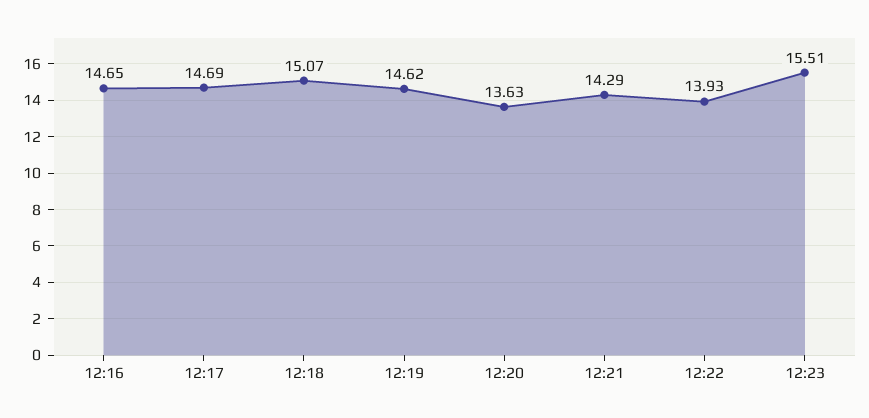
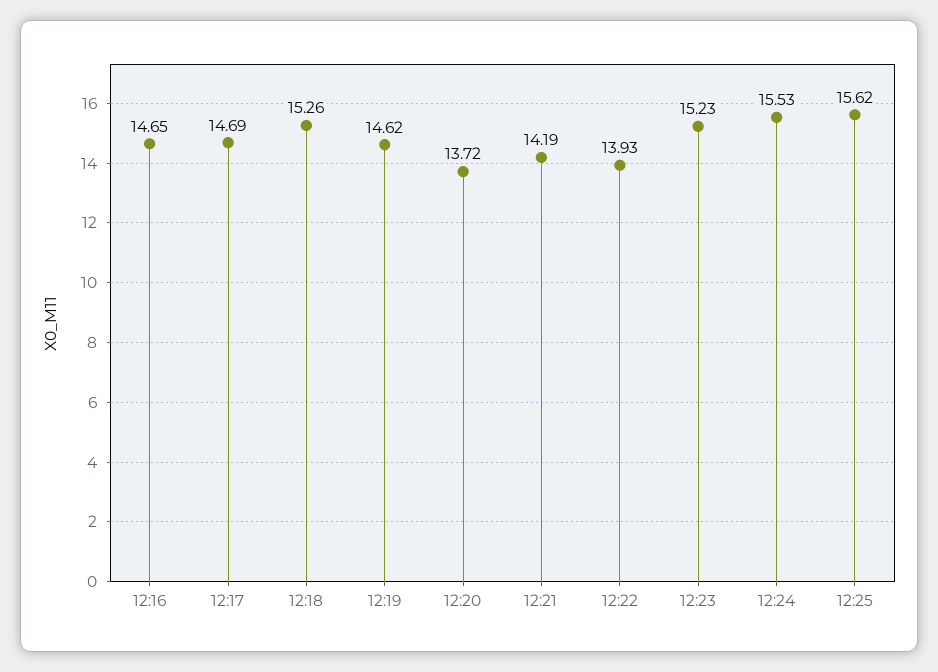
12:18: 15.07 -> 15.26
12:20: 13.63 -> 13.72
12:21: 14.29 -> 14.19
12:23: 15.51 -> 15.23
12:24: none -> 15.53
12:25: none -> 15.62

